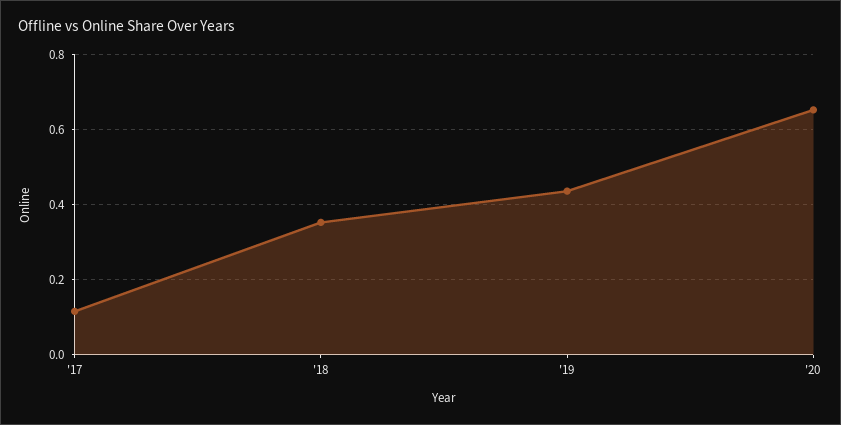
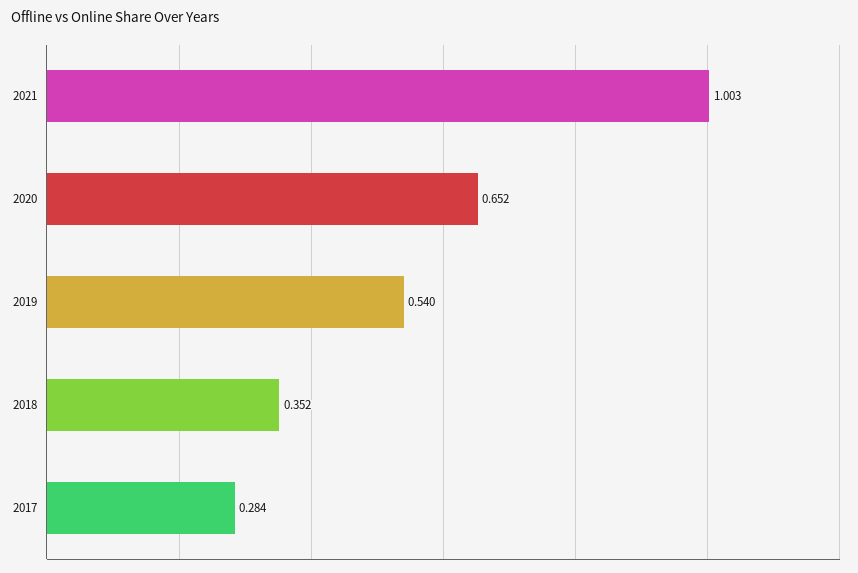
'17: 0.12 -> 0.284
'19: 0.44 -> 0.54
2021: none -> 1.003

